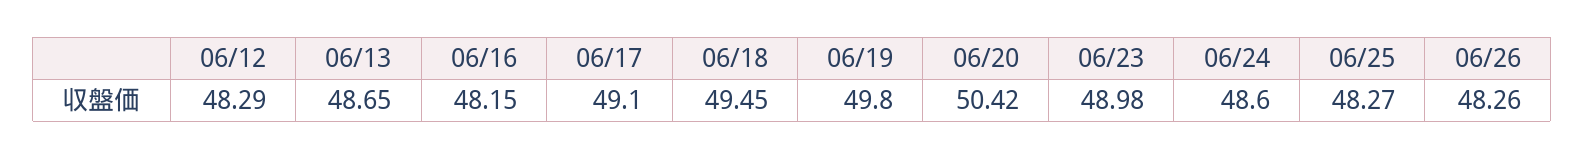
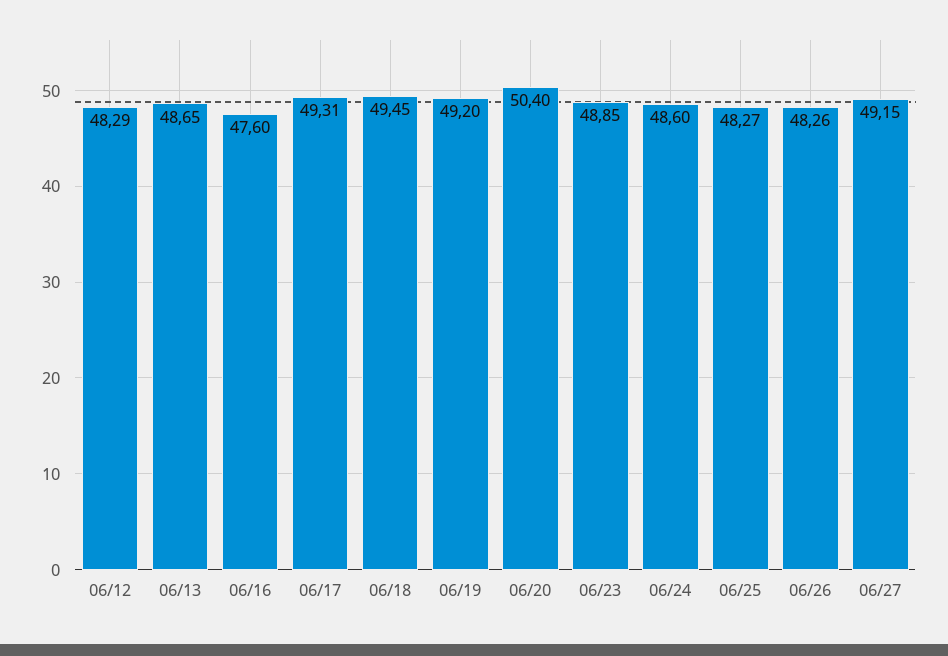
06/16: 48.15 -> 47.6
06/17: 49.1 -> 49.31
06/19: 49.8 -> 49.2
06/20: 50.42 -> 50.4
06/23: 48.98 -> 48.85
06/27: none -> 49.15

